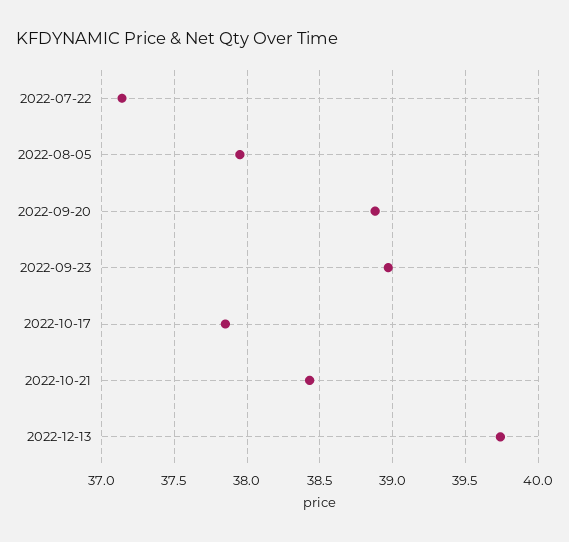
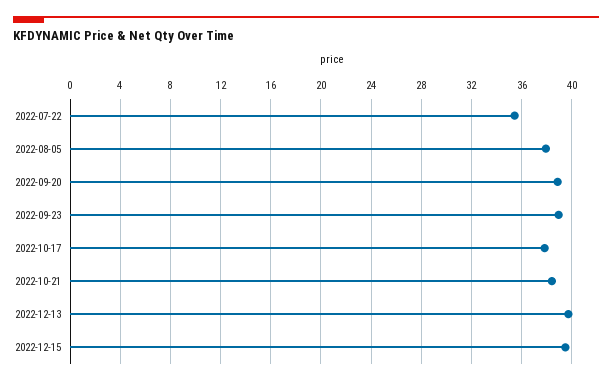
2022-07-22: 37.15 -> 35.5
2022-12-15: none -> 39.5

